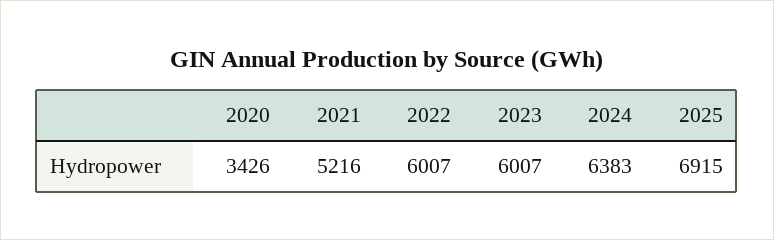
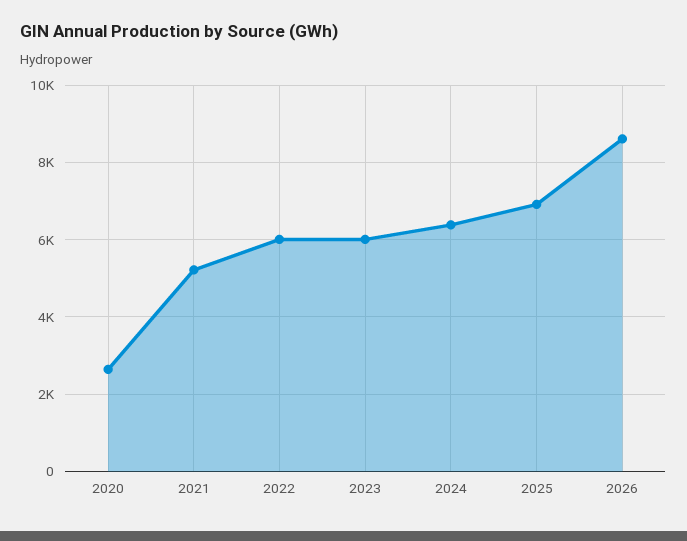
2020: 3426 -> 2600
2026: none -> 8600

